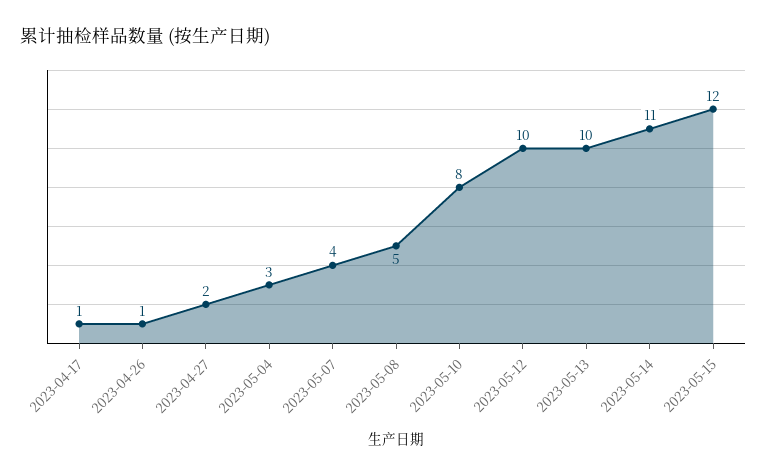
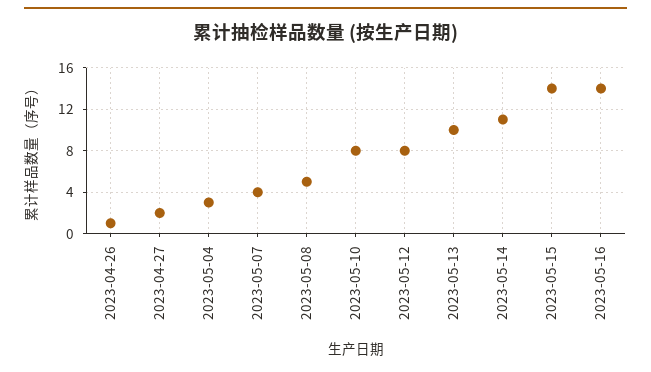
2023-04-17: 1 -> none
2023-05-12: 10 -> 8
2023-05-15: 12 -> 14
2023-05-16: none -> 14

